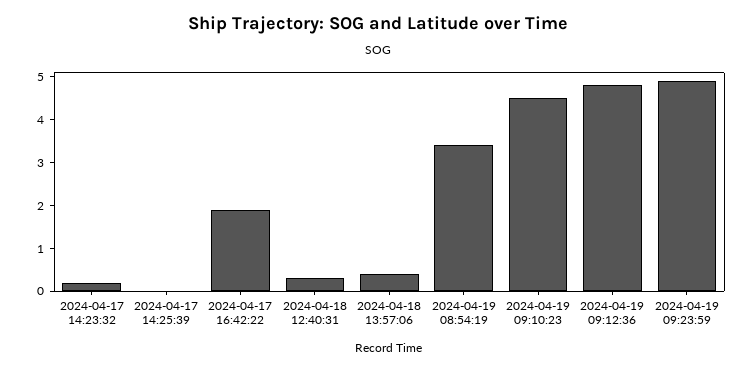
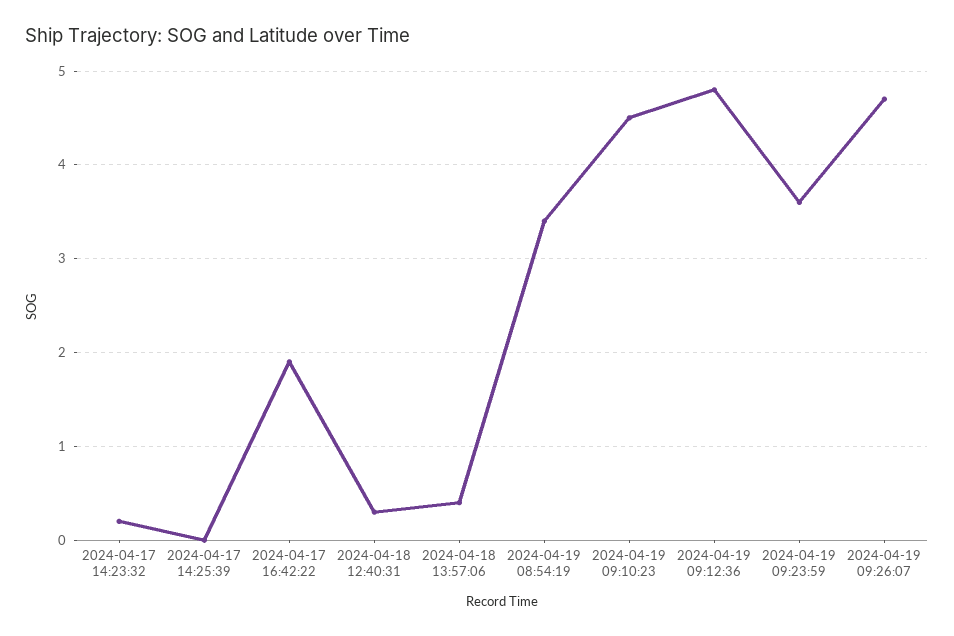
2024-04-19 09:23:59: 5 -> 3.6
2024-04-19 09:26:07: none -> 4.7

